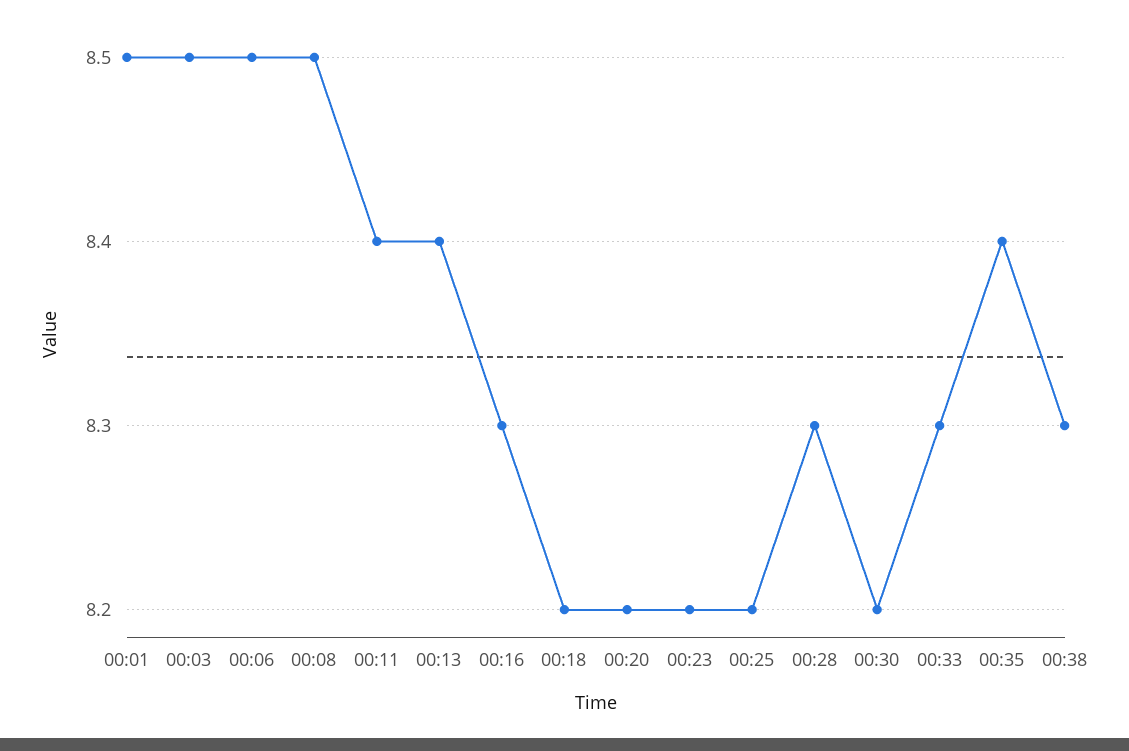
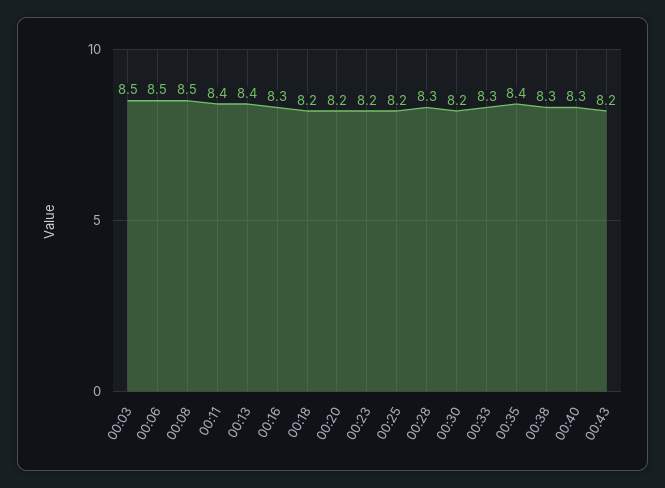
00:01: 8.5 -> none
00:40: none -> 8.3
00:43: none -> 8.2

